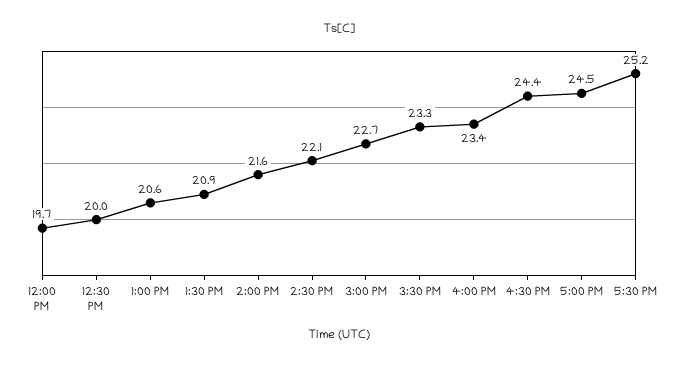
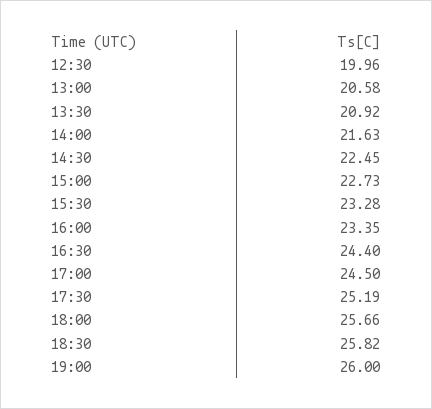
12:00 PM: 19.7 -> none
2:30 PM: 22.1 -> 22.45
18:00: none -> 25.66
18:30: none -> 25.82
19:00: none -> 26

